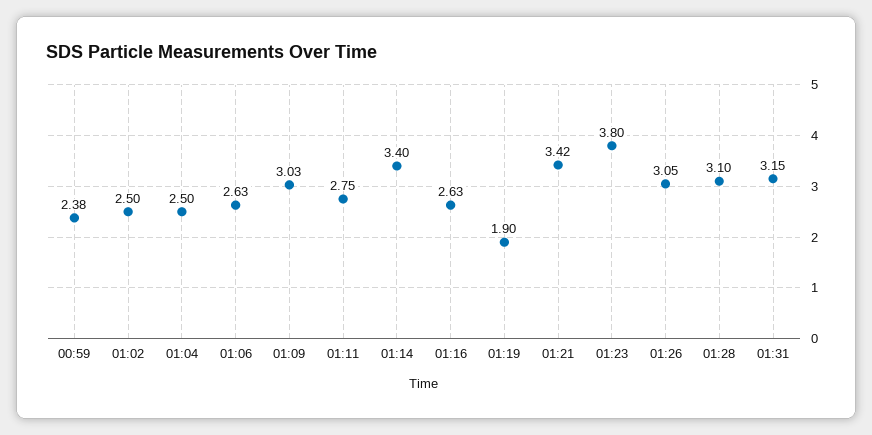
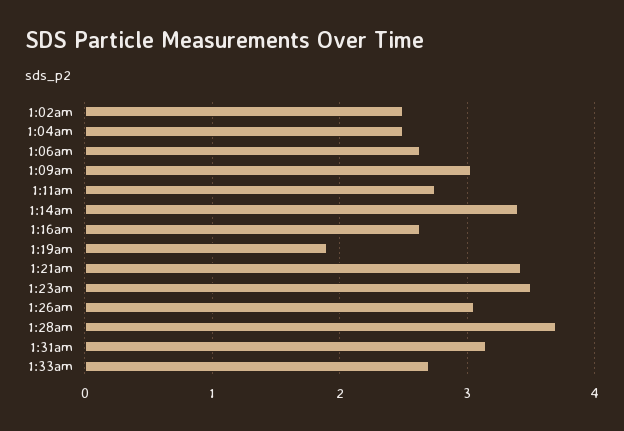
00:59: 2.38 -> none
01:23: 3.8 -> 3.5
01:28: 3.1 -> 3.7
1:33am: none -> 2.7

